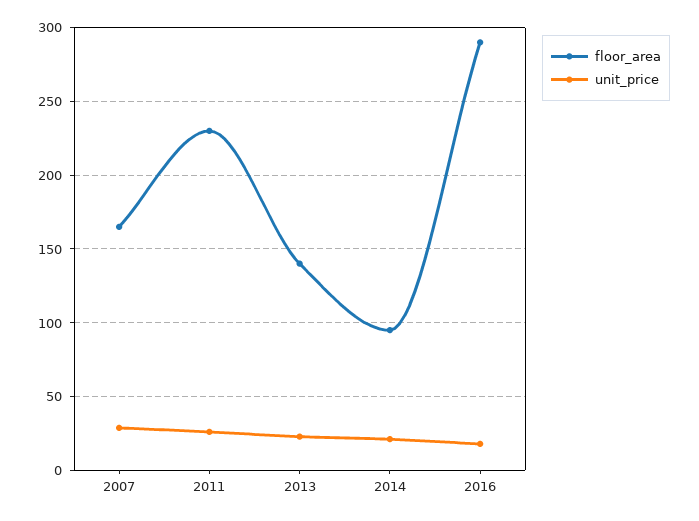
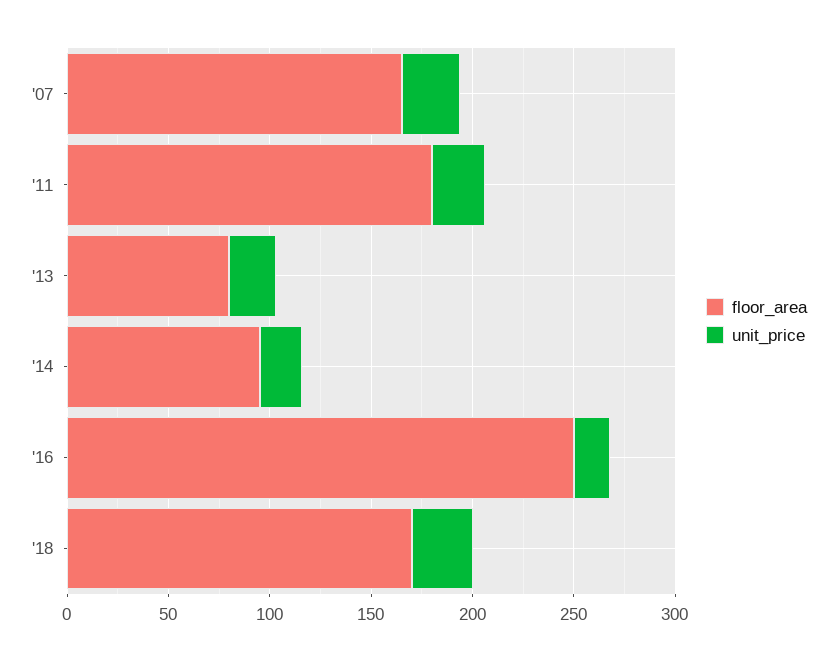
floor_area, 2011: 230 -> 180
floor_area, 2013: 140 -> 80
floor_area, 2016: 290 -> 250
floor_area, '18: none -> 170
unit_price, '18: none -> 30

